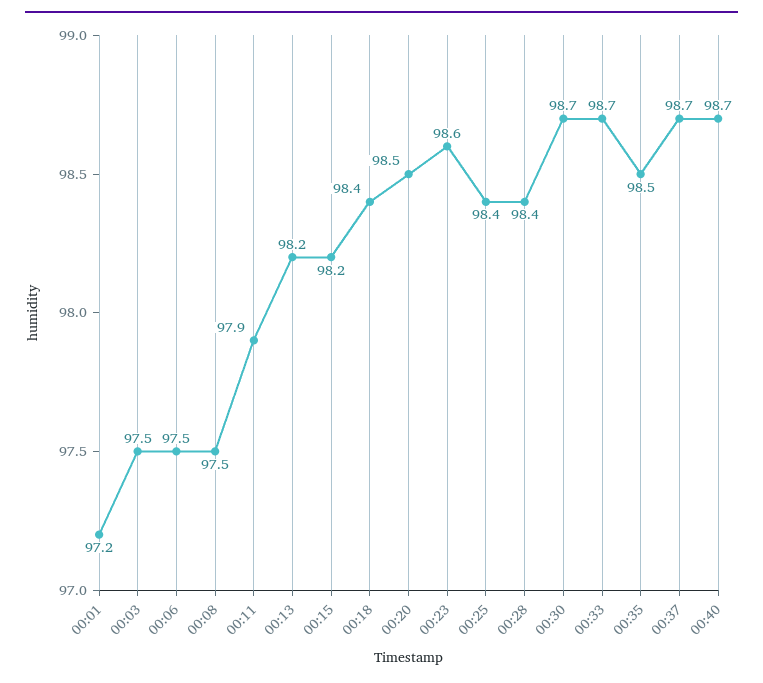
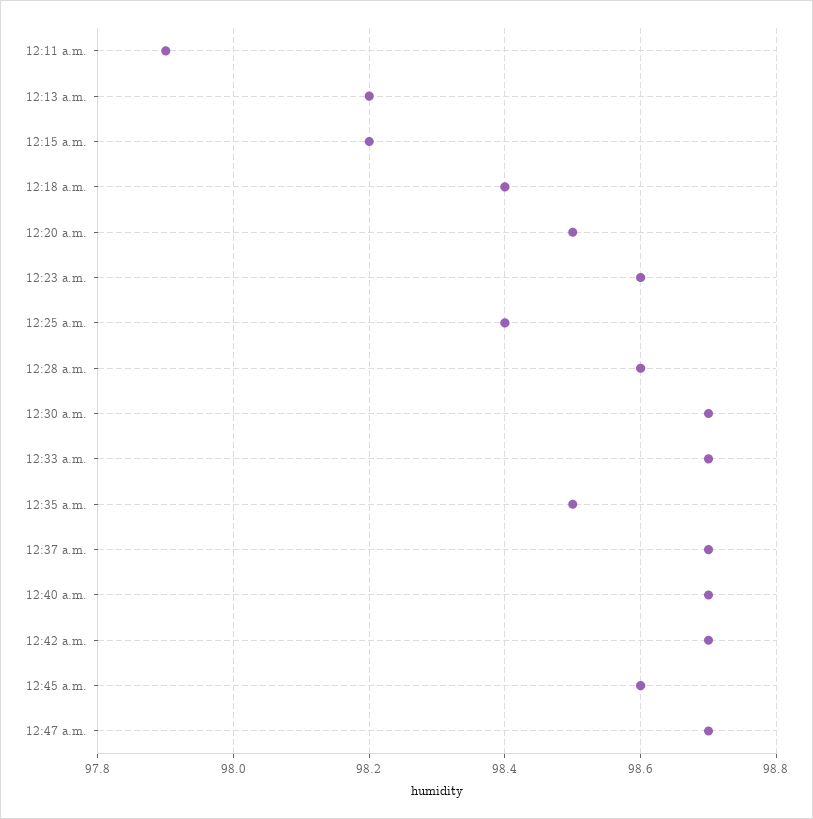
00:01: 97.2 -> none
00:03: 97.5 -> none
00:06: 97.5 -> none
00:08: 97.5 -> none
00:28: 98.4 -> 98.6
12:42 a.m.: none -> 98.7
12:45 a.m.: none -> 98.6
12:47 a.m.: none -> 98.7

